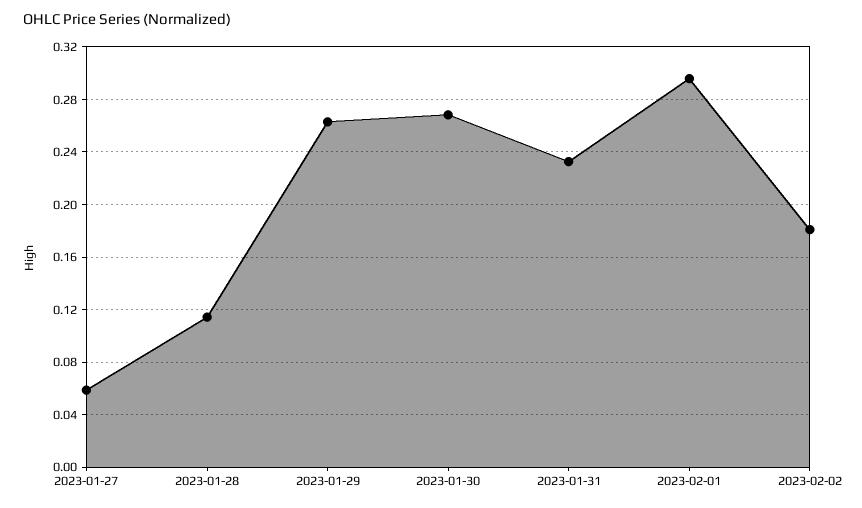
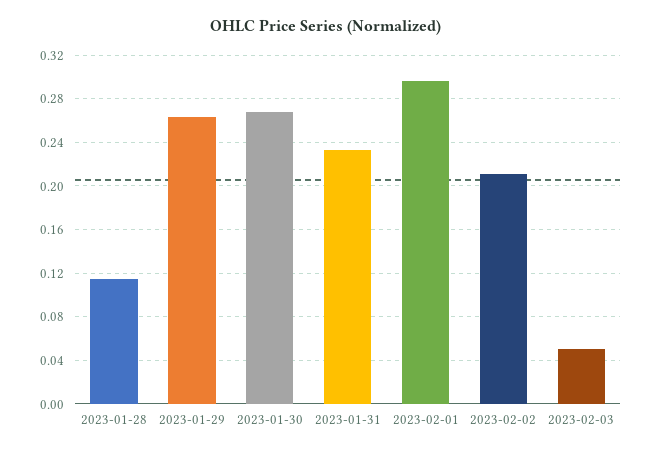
2023-01-27: 0.06 -> none
2023-02-02: 0.18 -> 0.21
2023-02-03: none -> 0.05

